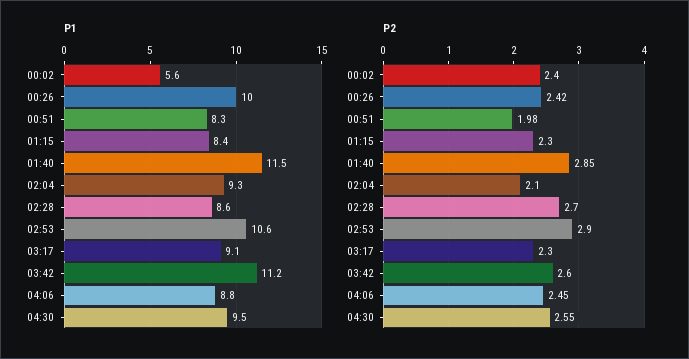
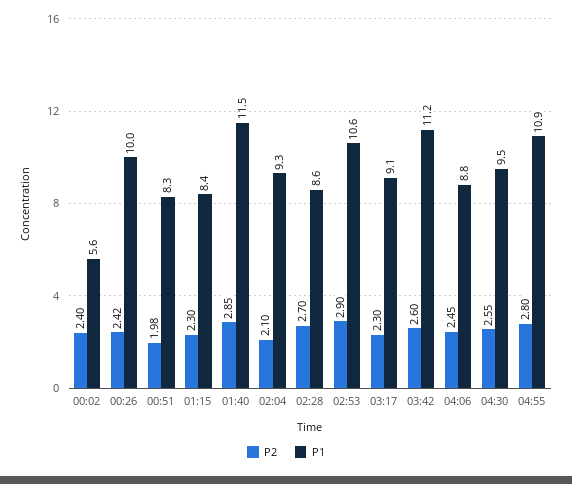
P2, 04:55: none -> 2.8
P1, 04:55: none -> 10.9

